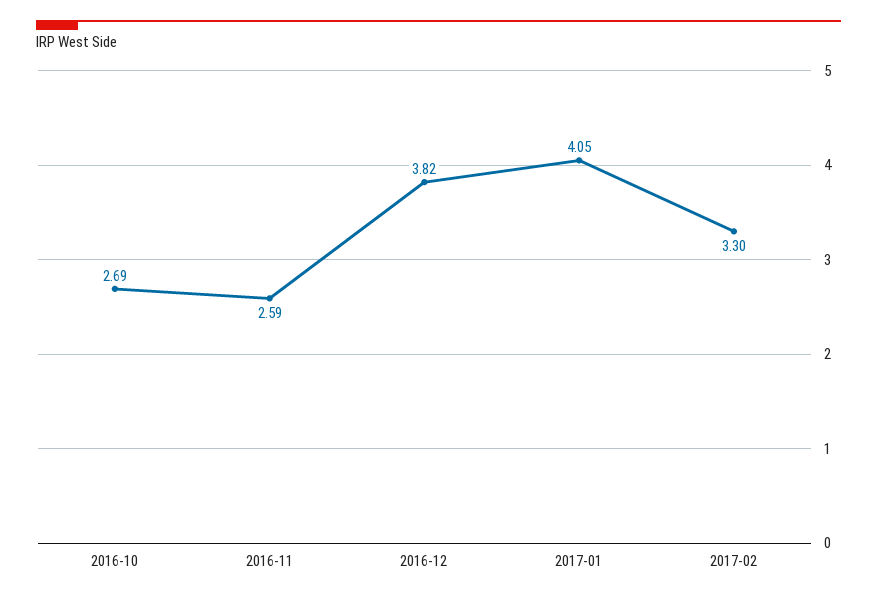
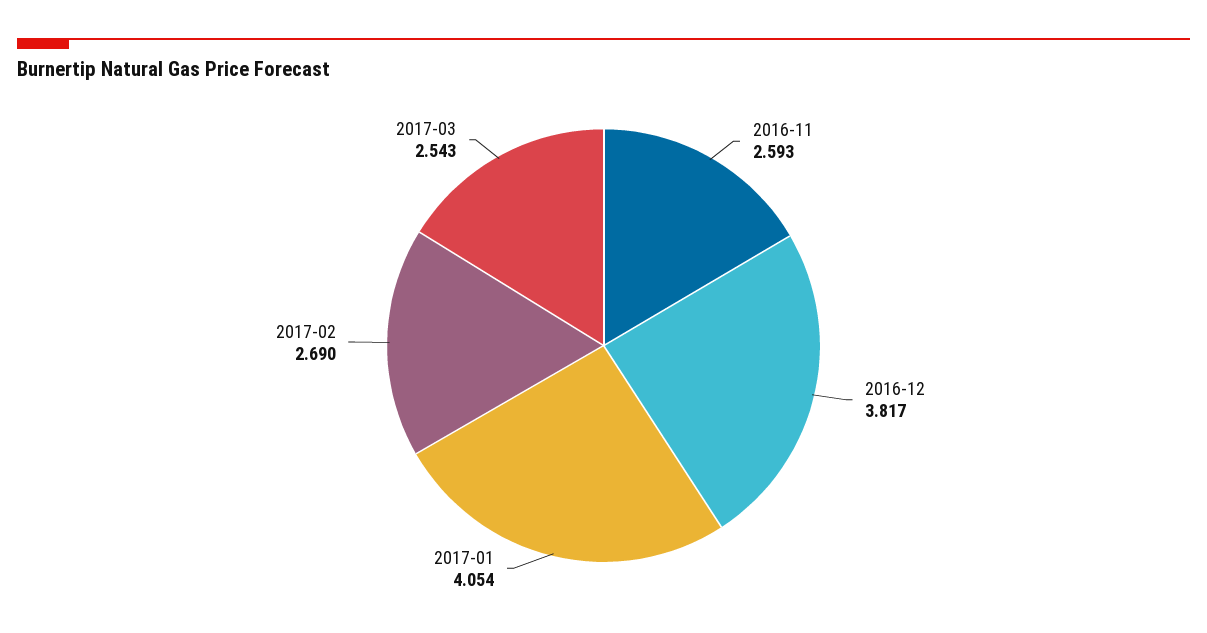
2016-10: 2.69 -> none
2017-02: 3.3 -> 2.69
2017-03: none -> 2.543

